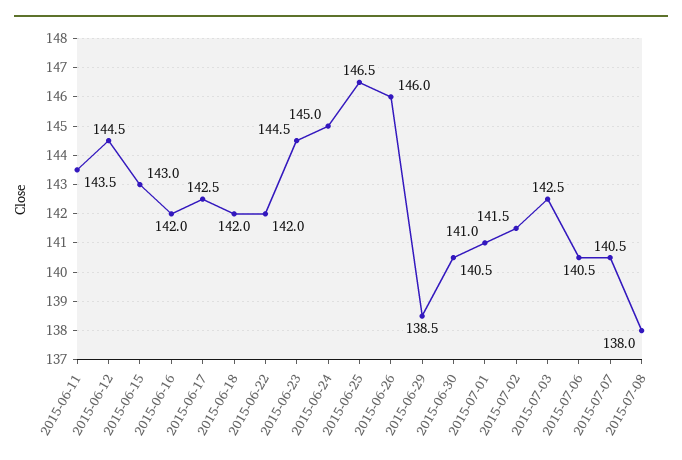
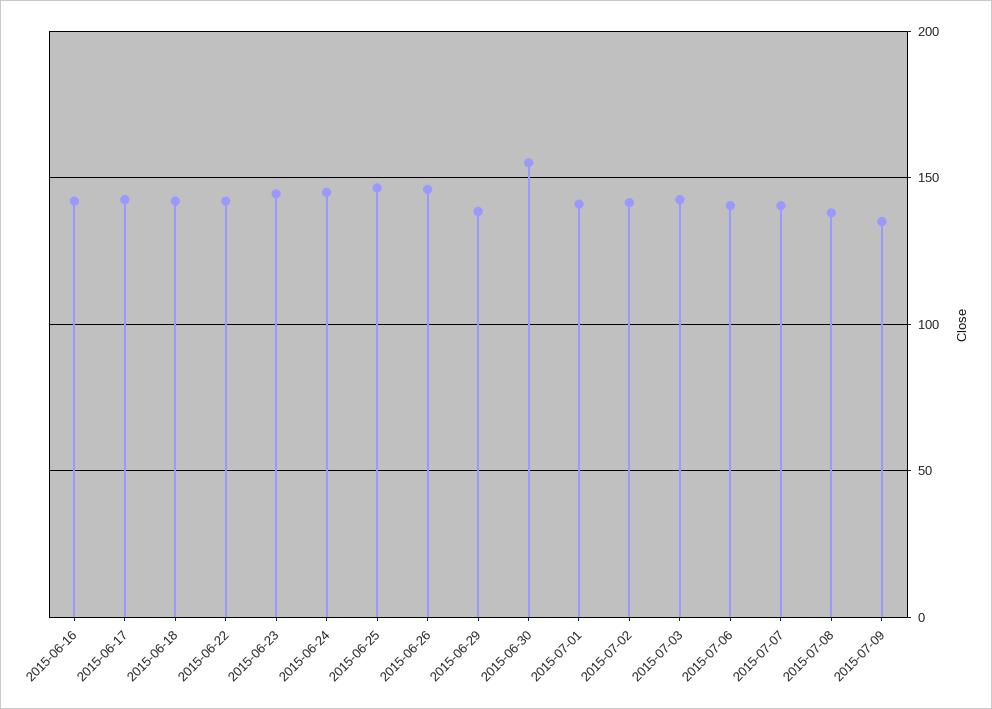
2015-06-11: 143.5 -> none
2015-06-12: 144.5 -> none
2015-06-15: 143 -> none
2015-06-30: 140.5 -> 155
2015-07-09: none -> 135

